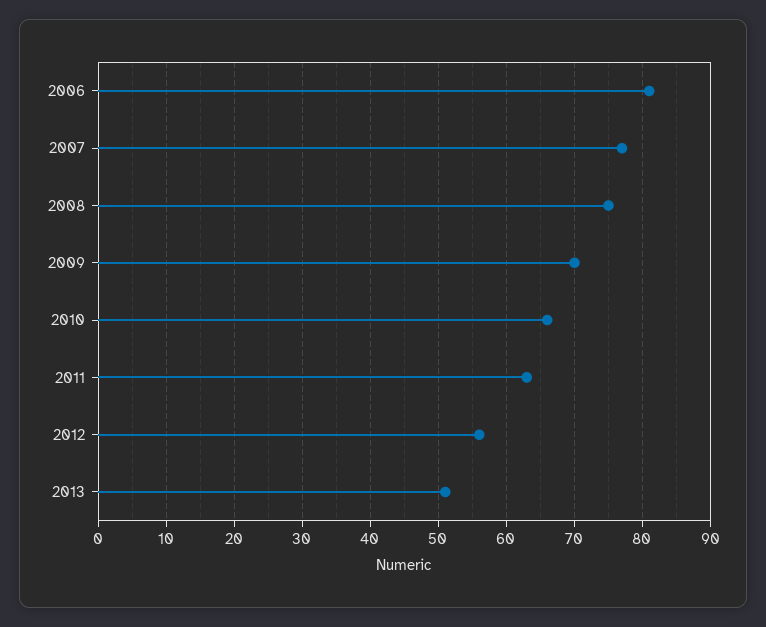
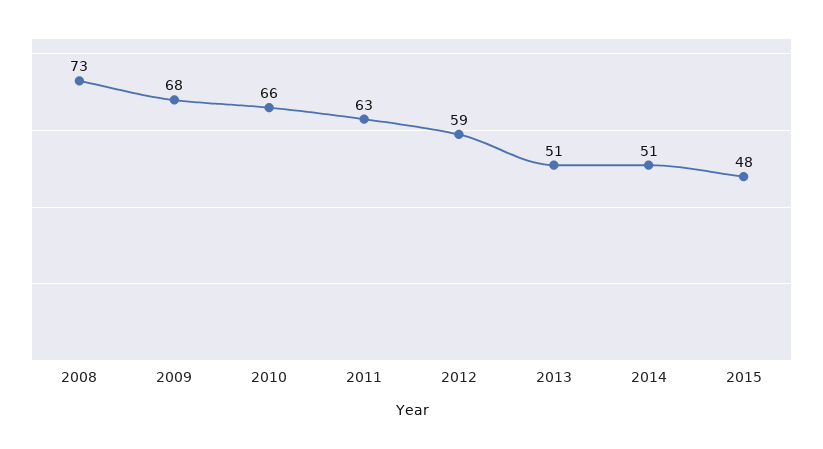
2006: 81 -> none
2007: 77 -> none
2008: 75 -> 73
2009: 70 -> 68
2012: 56 -> 59
2014: none -> 51
2015: none -> 48

